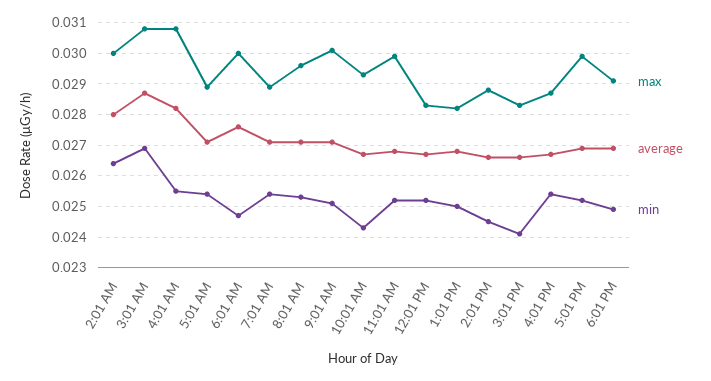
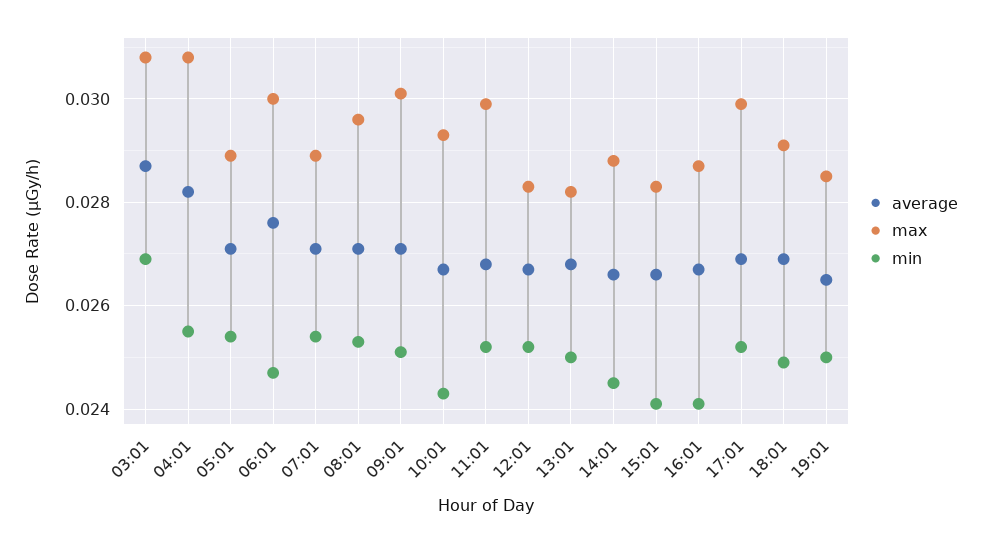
max, 2:01 AM: 0.03 -> none
average, 2:01 AM: 0.028 -> none
min, 2:01 AM: 0.0265 -> none
min, 4:01 PM: 0.0255 -> 0.024
average, 19:01: none -> 0.0265
max, 19:01: none -> 0.0285
min, 19:01: none -> 0.025

